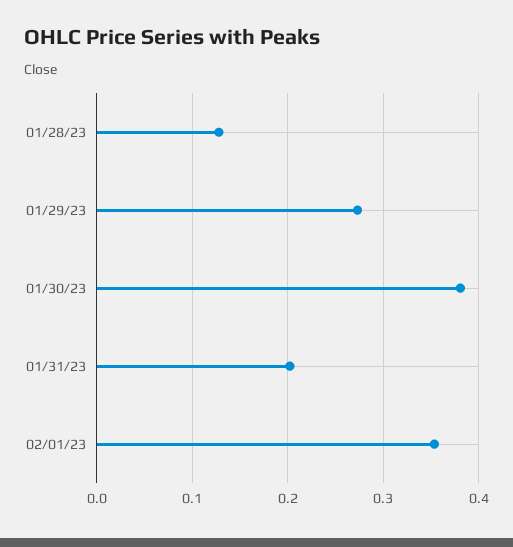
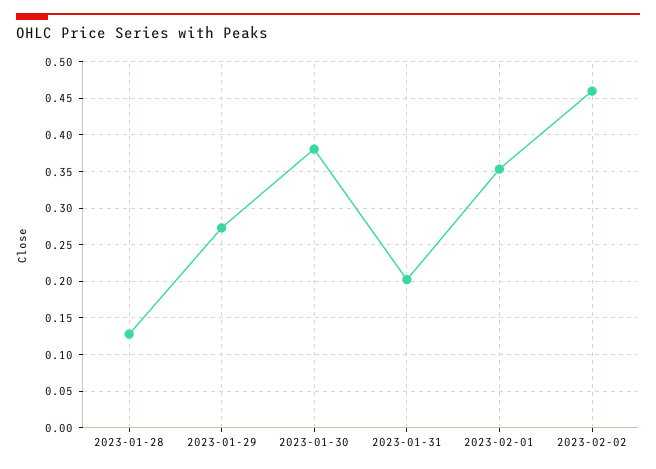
2023-02-02: none -> 0.46

